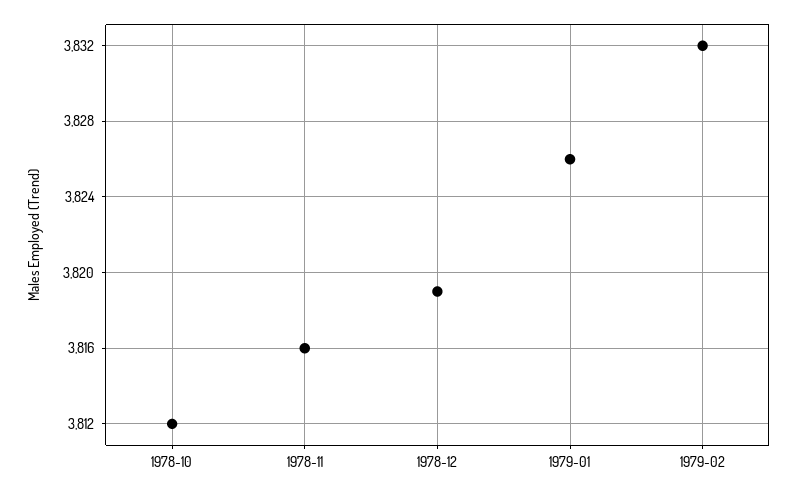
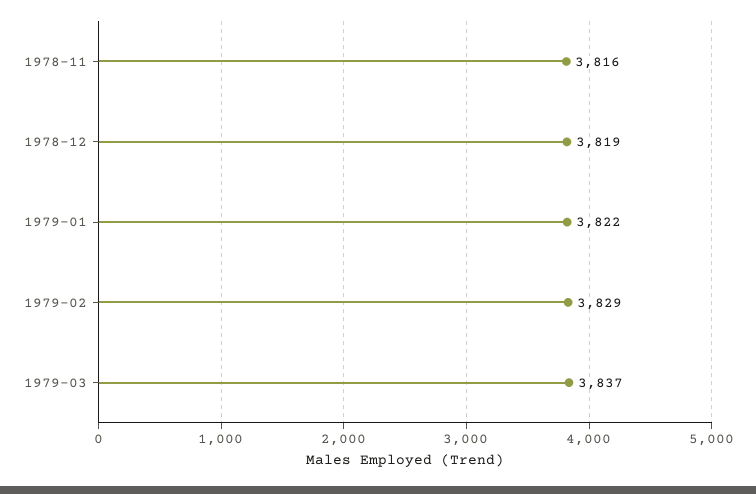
1978-10: 3812 -> none
1979-01: 3826 -> 3822
1979-02: 3832 -> 3829
1979-03: none -> 3837

